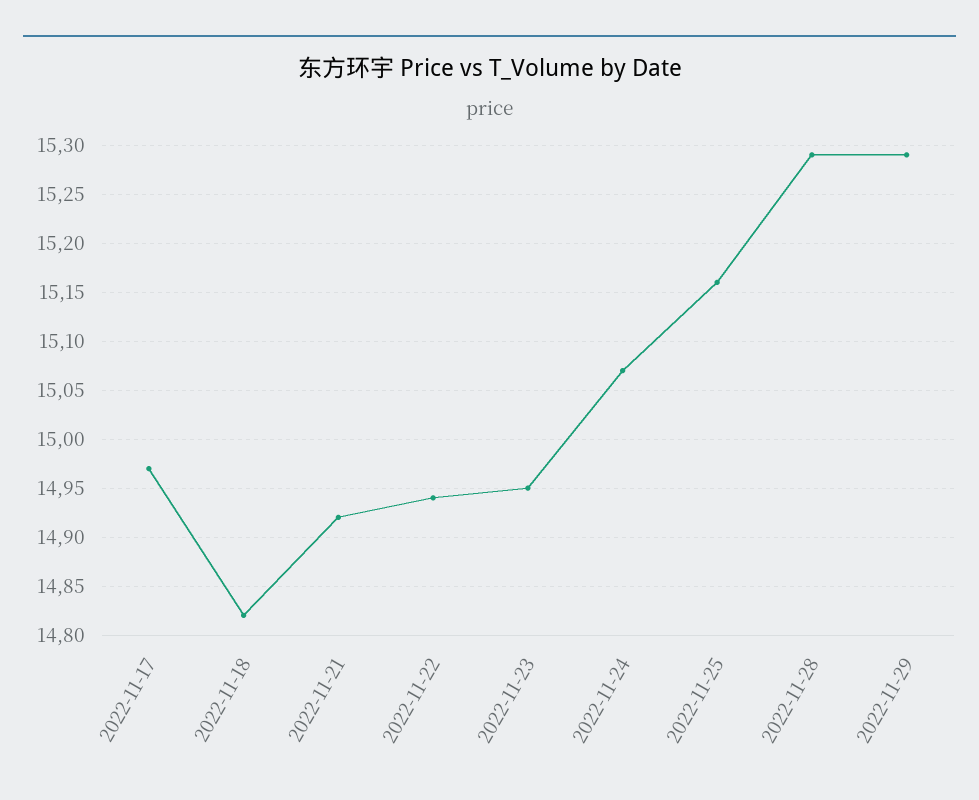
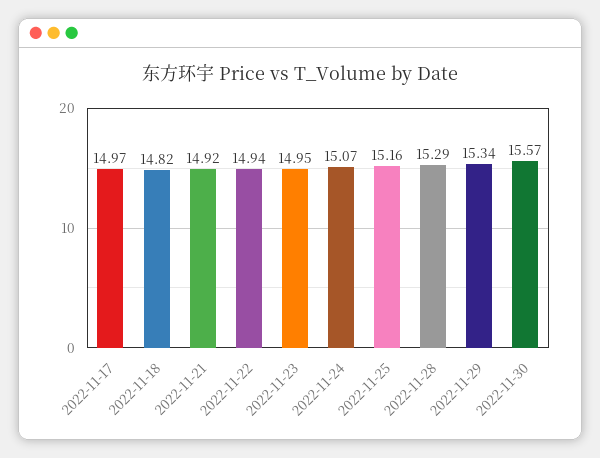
2022-11-29: 15.29 -> 15.34
2022-11-30: none -> 15.57

